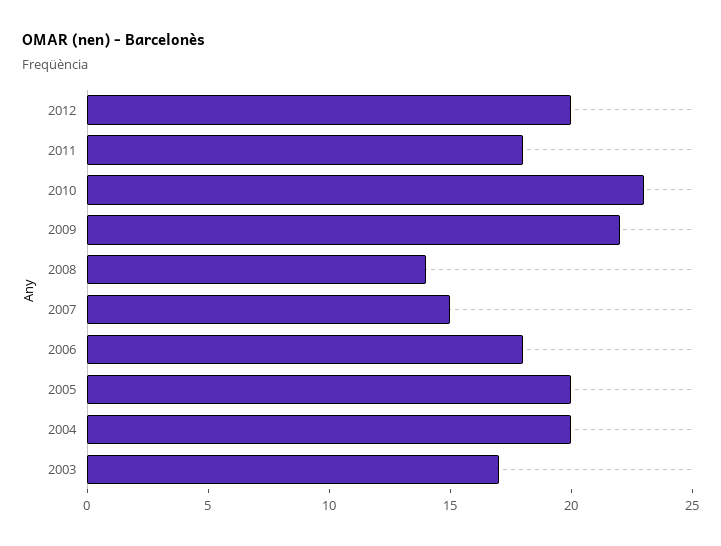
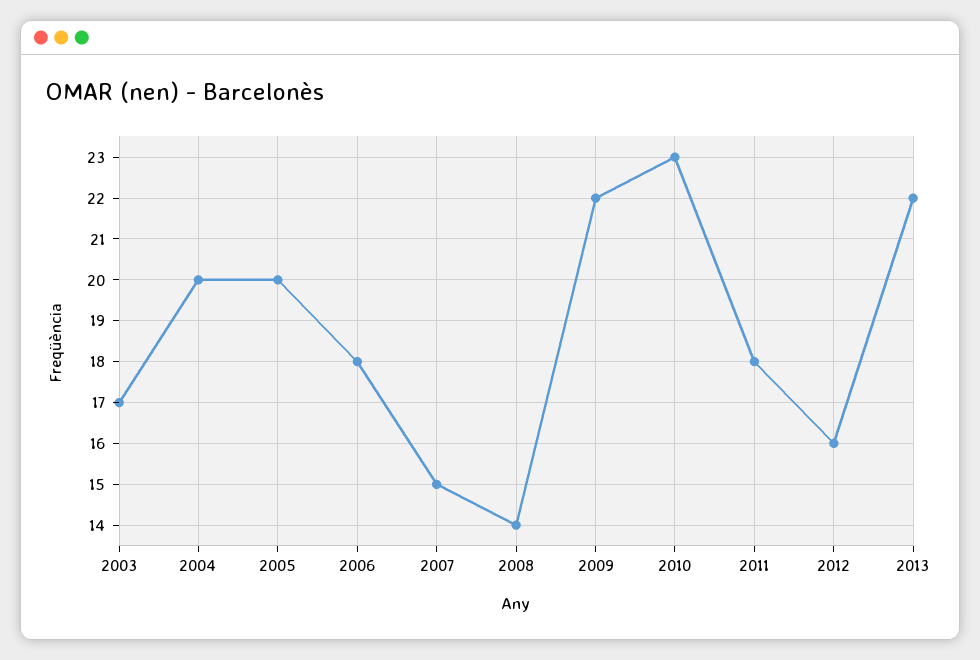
2012: 20 -> 16
2013: none -> 22

